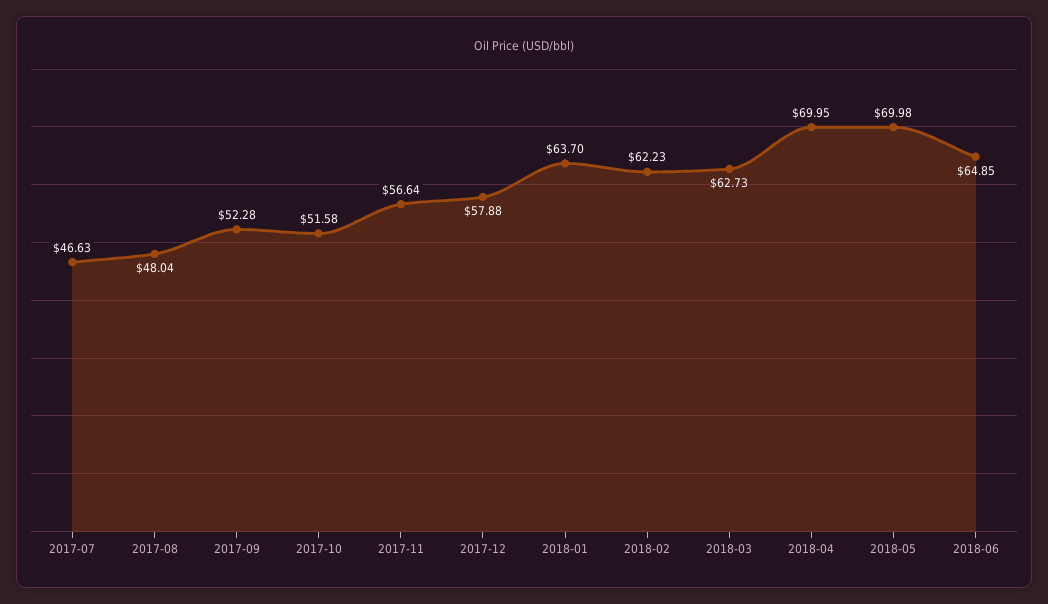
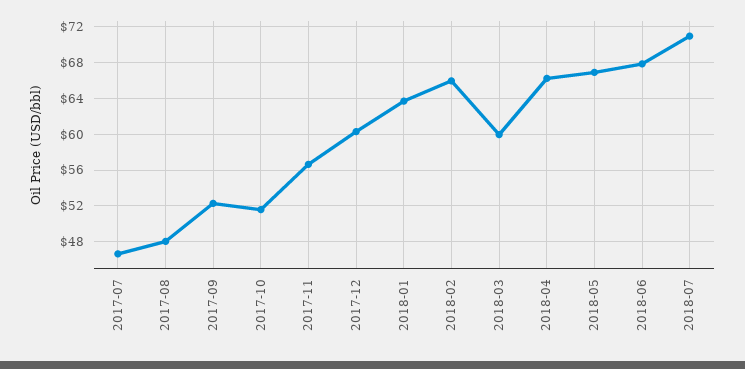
2017-12: 57.88 -> 60
2018-02: 62.23 -> 66
2018-03: 62.73 -> 60
2018-04: 69.95 -> 66
2018-05: 69.98 -> 67
2018-06: 64.85 -> 68
2018-07: none -> 71

